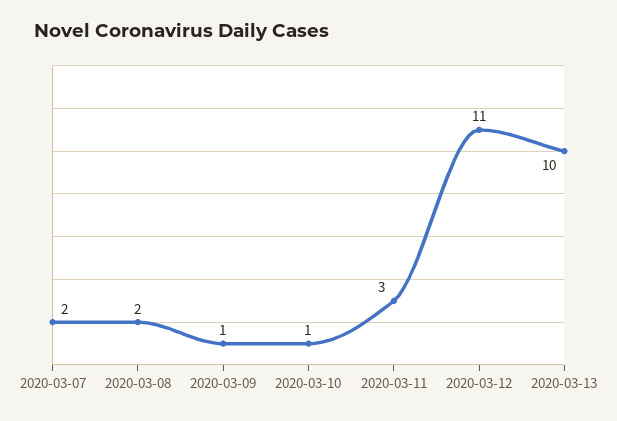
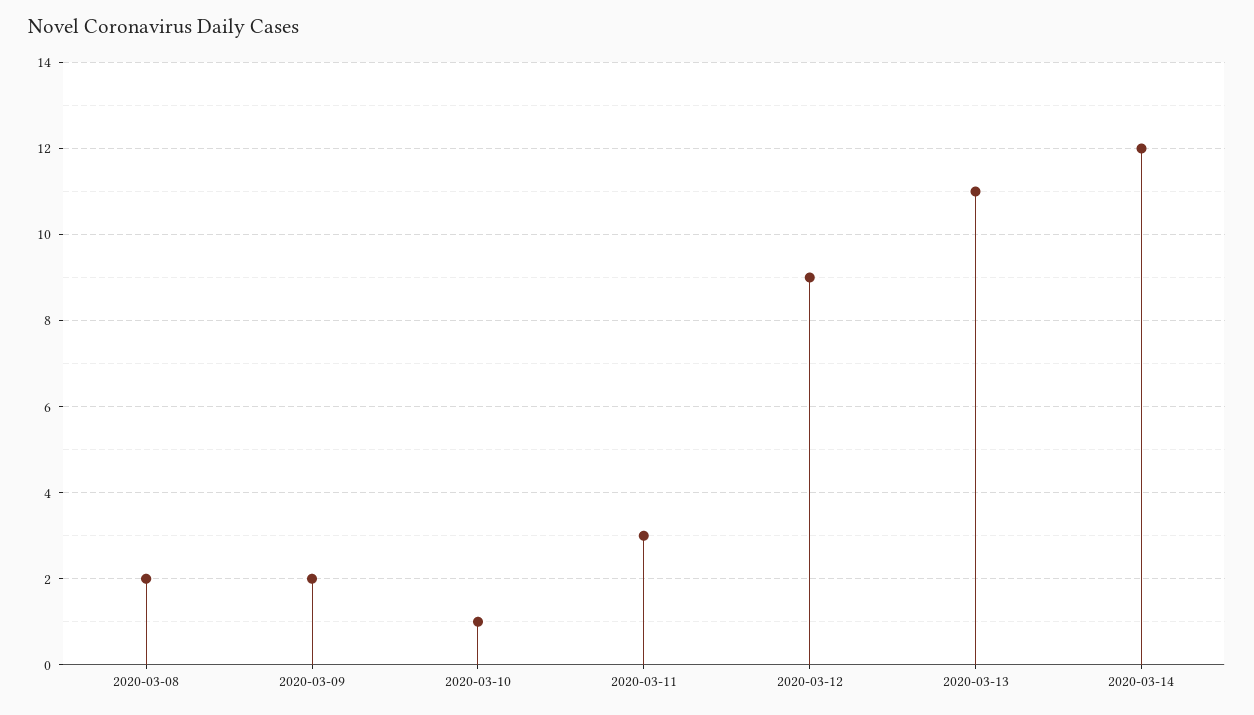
2020-03-07: 2 -> none
2020-03-09: 1 -> 2
2020-03-12: 11 -> 9
2020-03-13: 10 -> 11
2020-03-14: none -> 12

